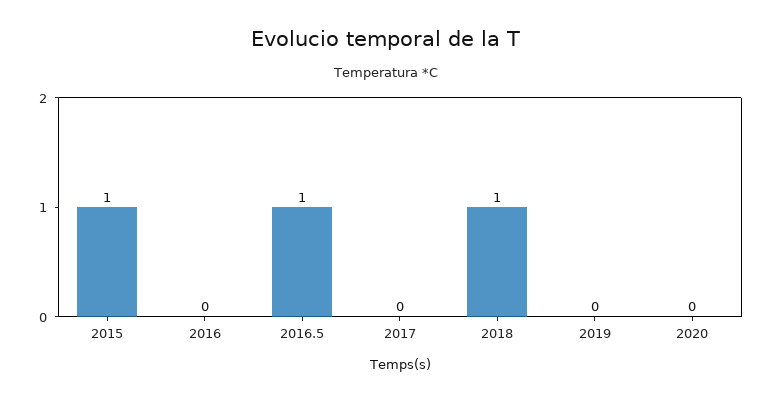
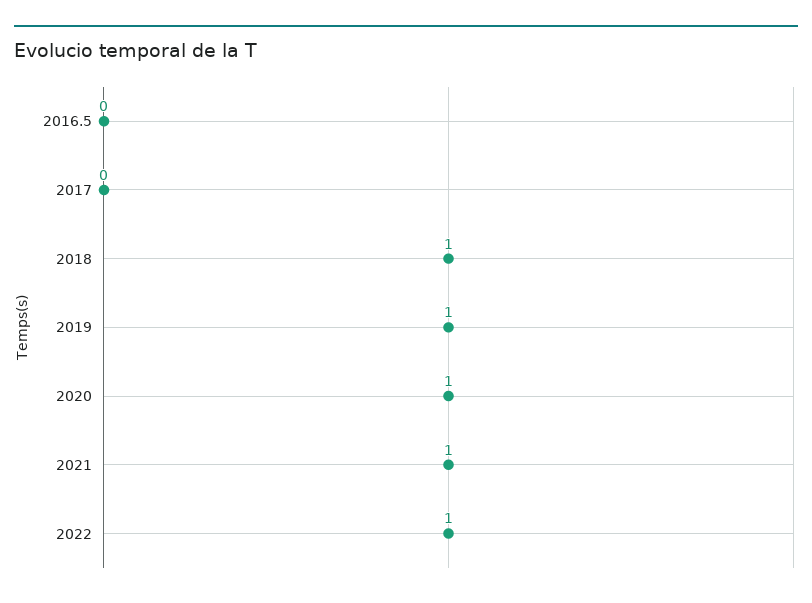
2015: 1 -> none
2016: 0 -> none
2016.5: 1 -> 0
2019: 0 -> 1
2020: 0 -> 1
2021: none -> 1
2022: none -> 1

